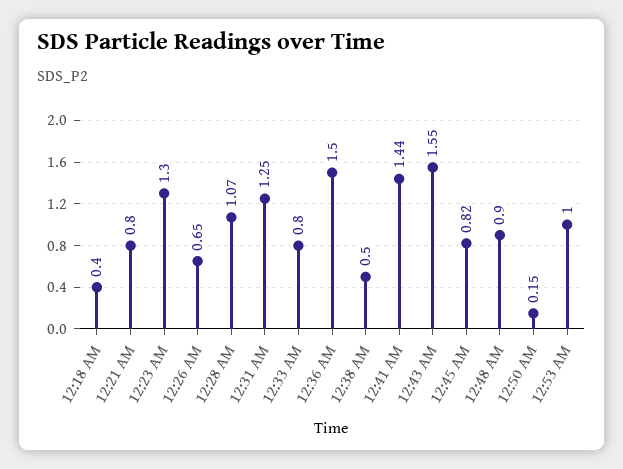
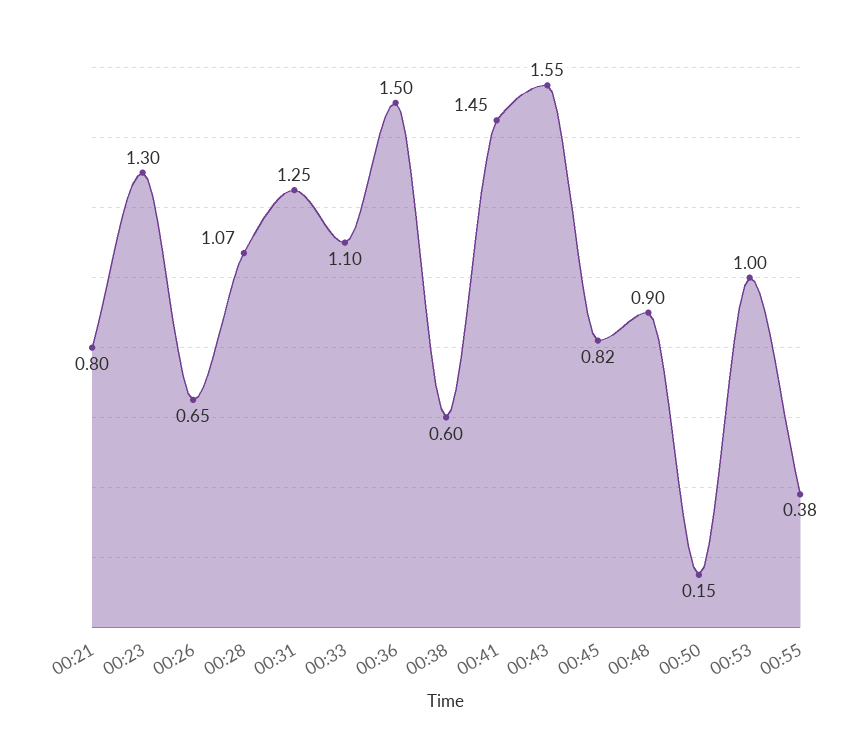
12:18 AM: 0.4 -> none
12:33 AM: 0.8 -> 1.1
12:38 AM: 0.5 -> 0.6
12:41 AM: 1.44 -> 1.45
00:55: none -> 0.38

